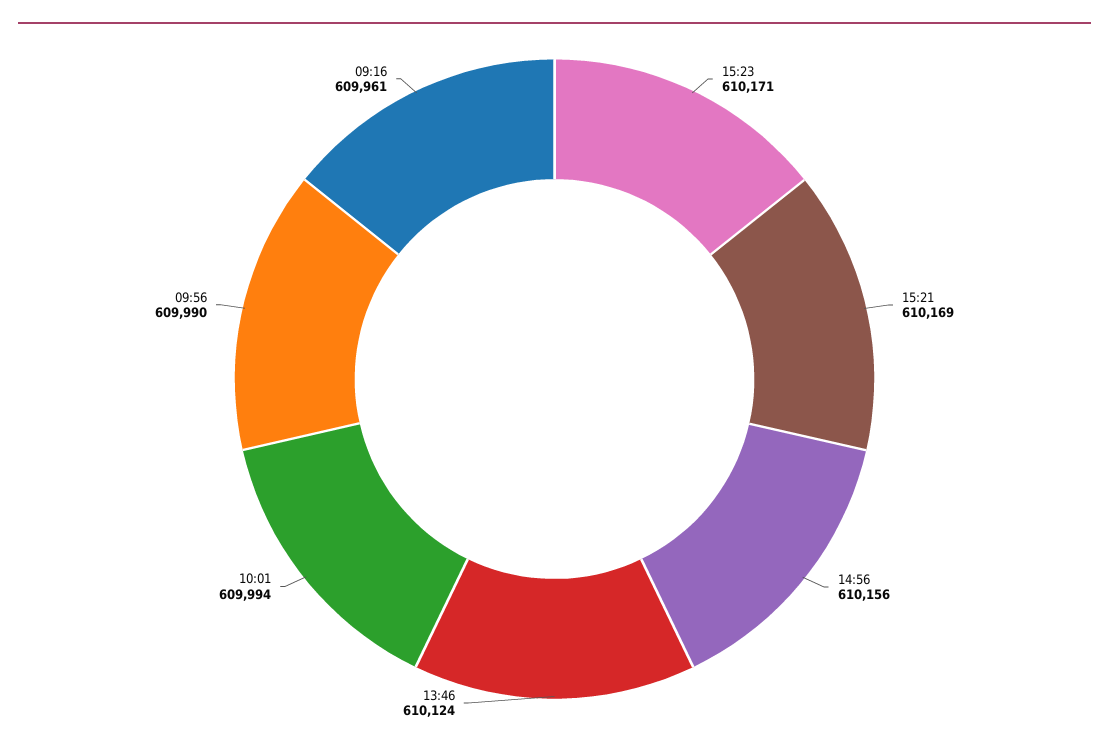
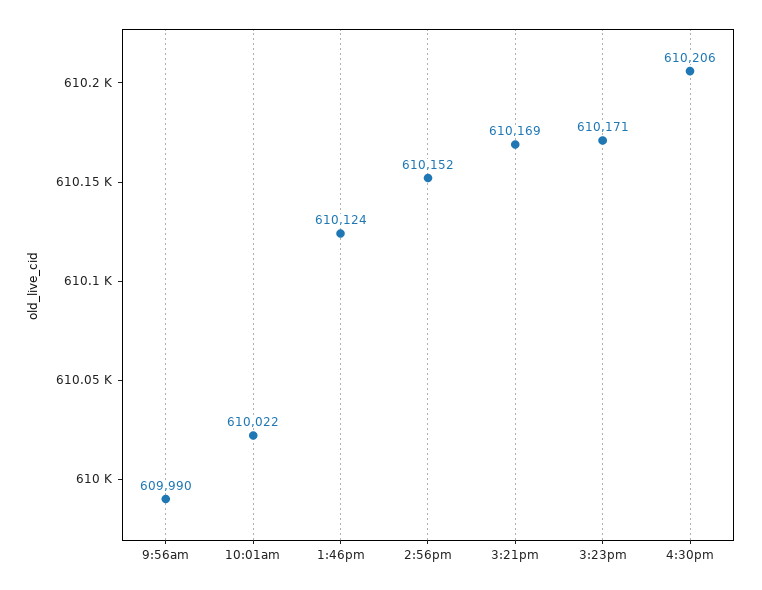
14:56: 610156 -> 610152
10:01: 609994 -> 610022
09:16: 609961 -> none
4:30pm: none -> 610206

